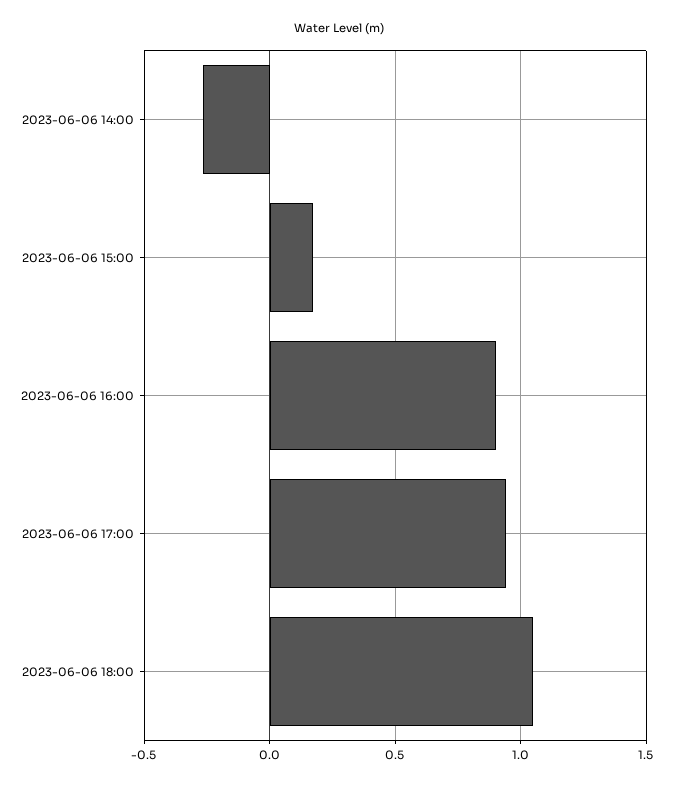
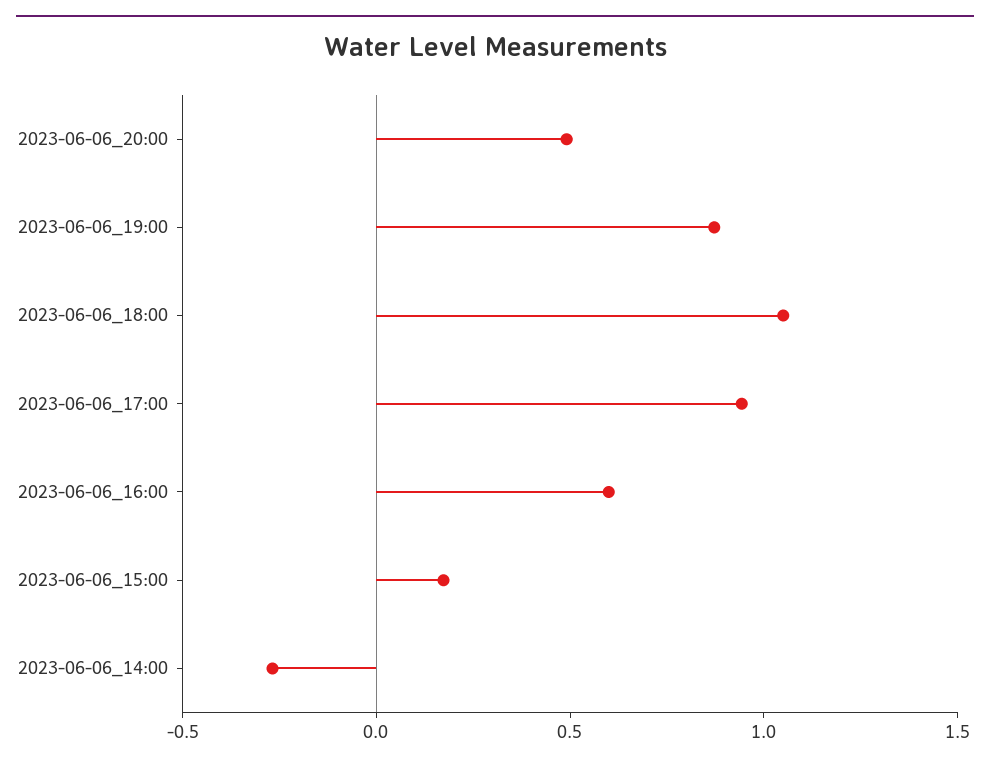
2023-06-06 16:00: 0.9 -> 0.6
2023-06-06_20:00: none -> 0.5
2023-06-06_19:00: none -> 0.9

